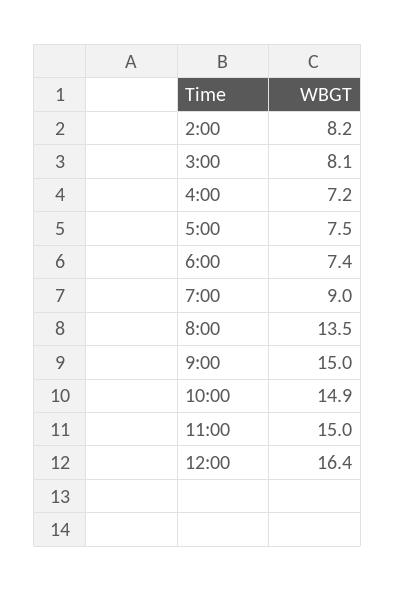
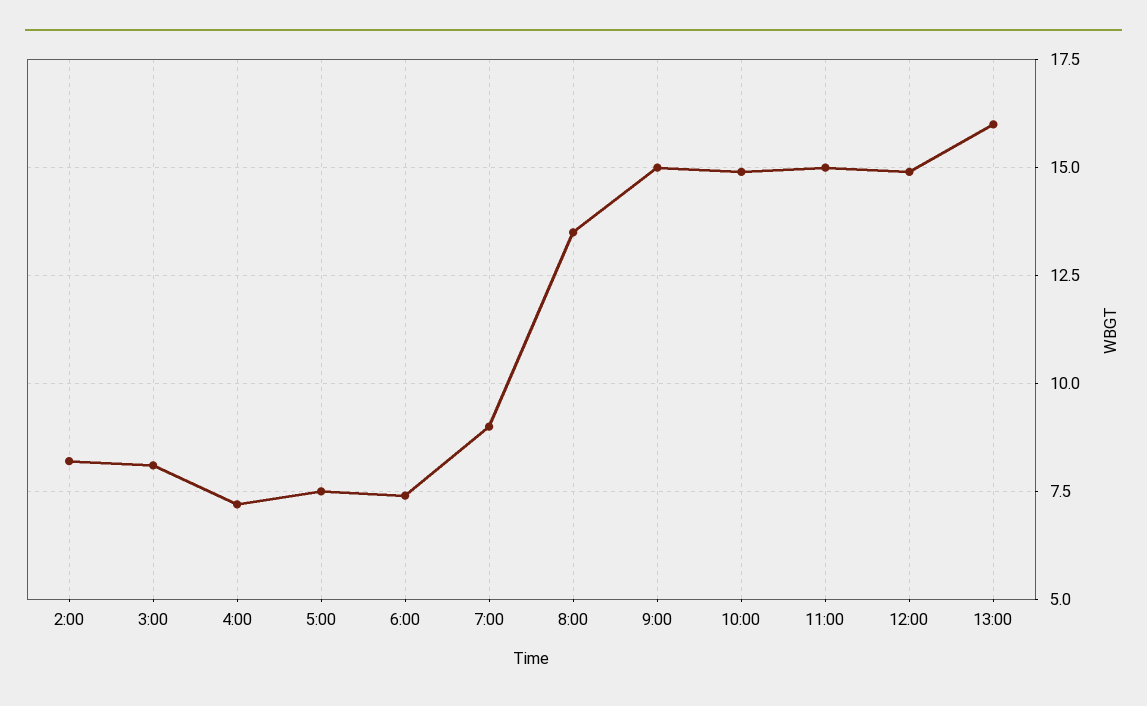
12:00: 16.4 -> 15
13:00: none -> 16

